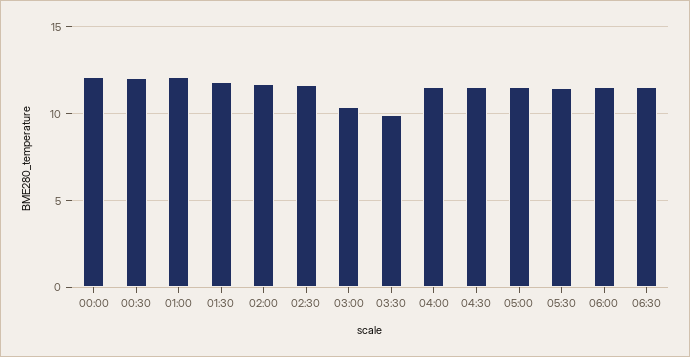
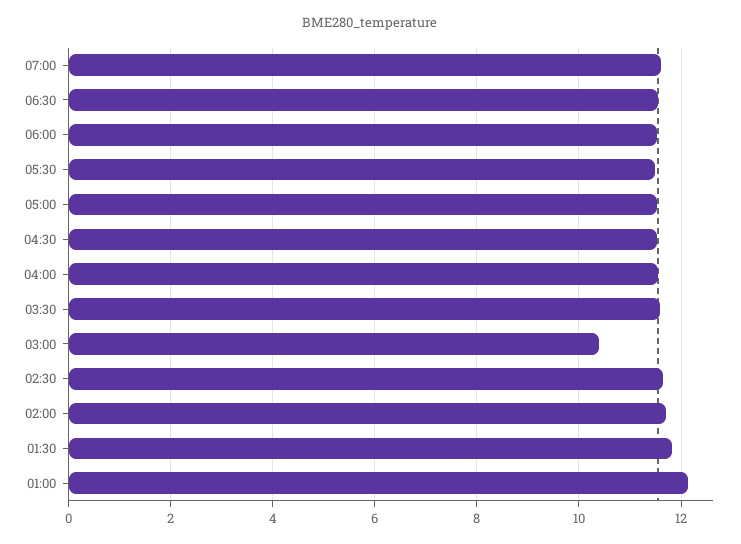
00:00: 12 -> none
00:30: 12 -> none
03:30: 10 -> 11.6
07:00: none -> 11.6

